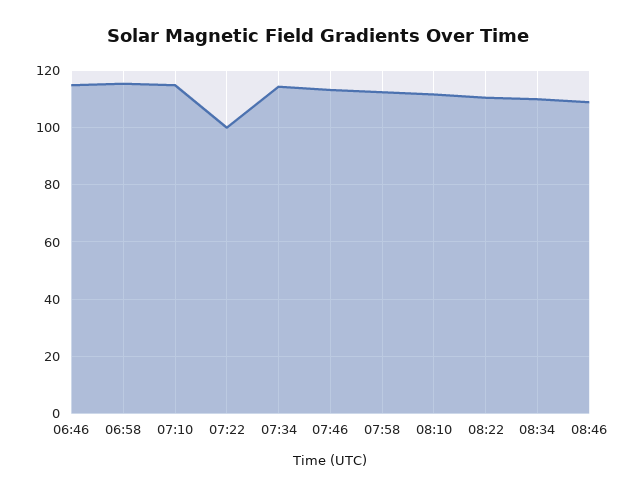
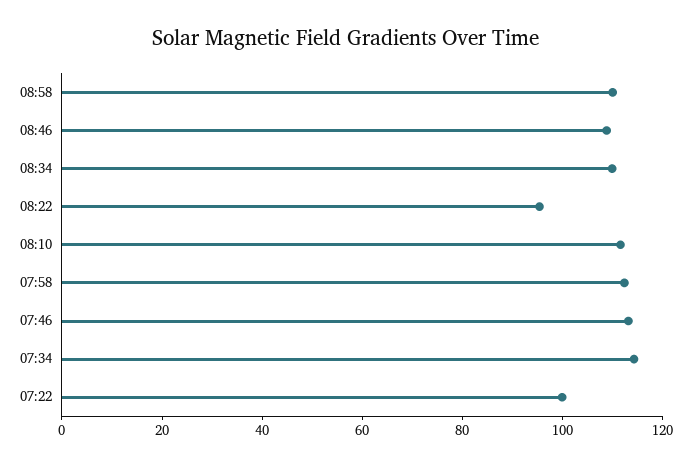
06:46: 115 -> none
06:58: 115 -> none
07:10: 115 -> none
08:22: 110 -> 95
08:58: none -> 110

